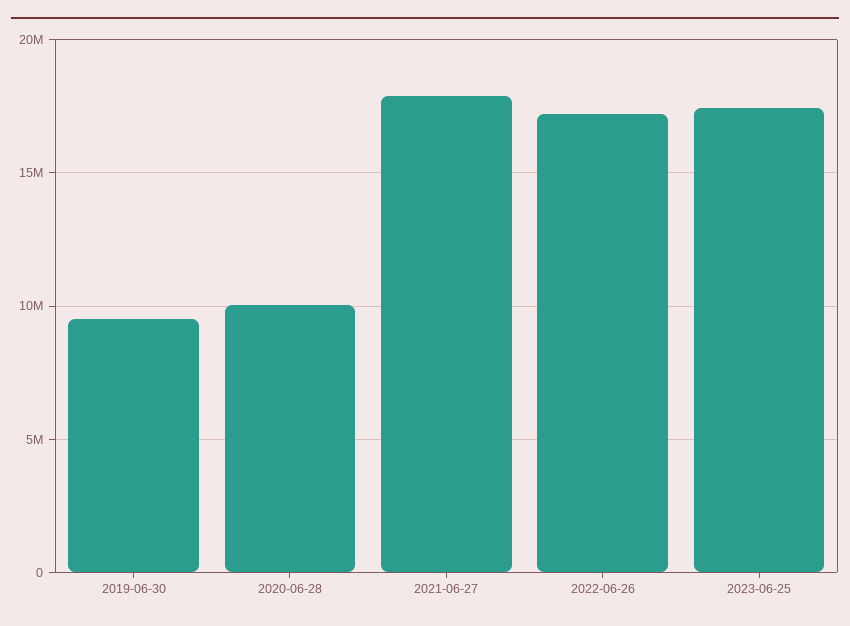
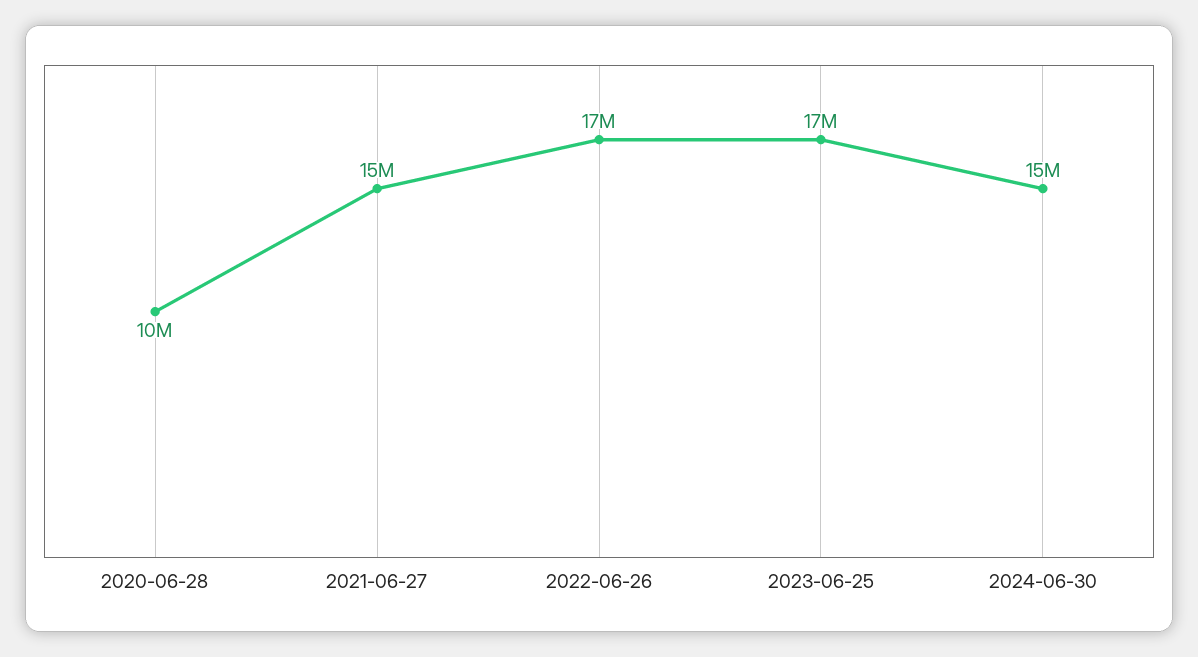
2019-06-30: 9500000 -> none
2021-06-27: 18000000 -> 15000000
2024-06-30: none -> 15000000

